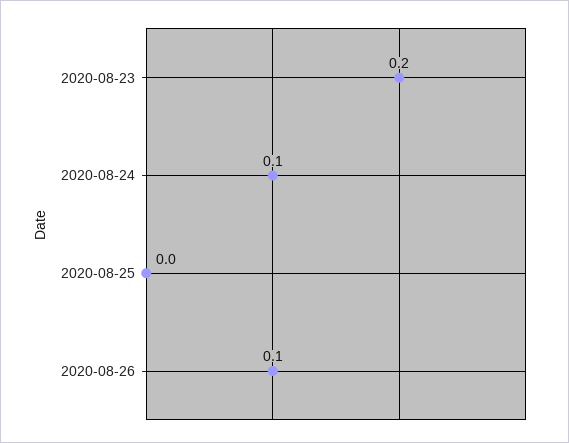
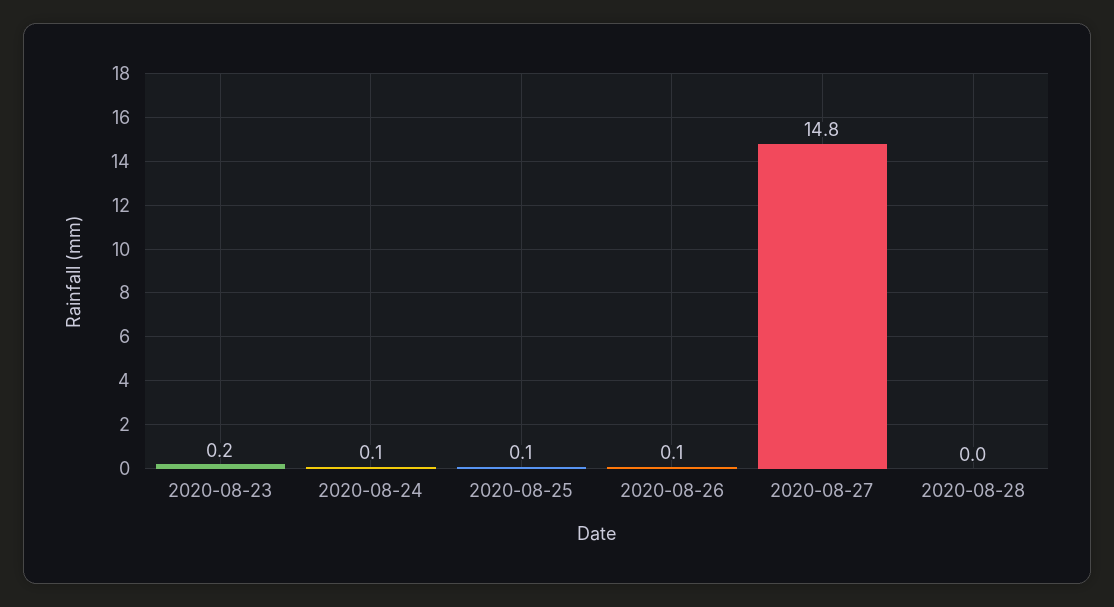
2020-08-25: 0 -> 0.1
2020-08-27: none -> 14.8
2020-08-28: none -> 0

